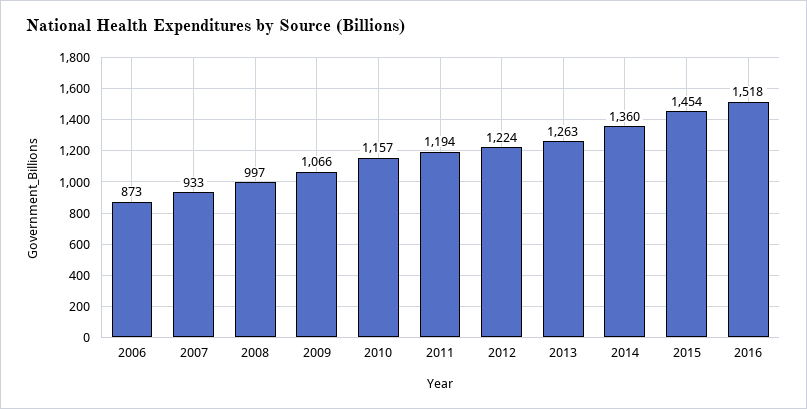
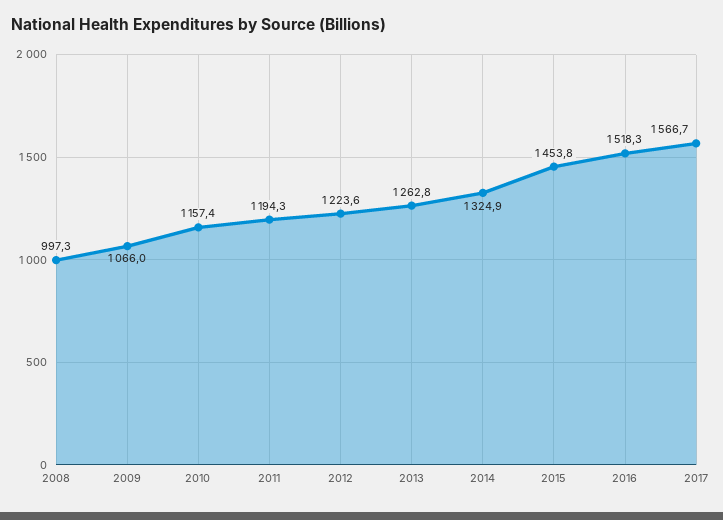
2006: 873 -> none
2007: 933 -> none
2014: 1360 -> 1324.9
2017: none -> 1566.7

